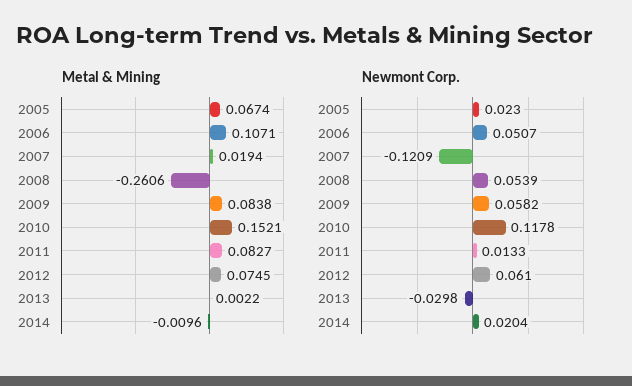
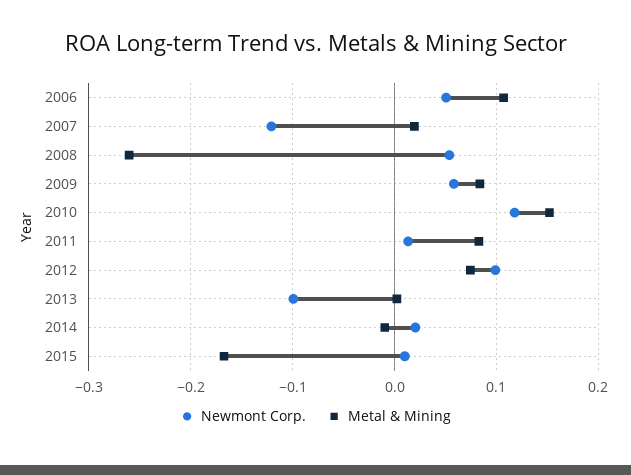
Metal & Mining, 2005: 0.0674 -> none
Newmont Corp., 2005: 0.023 -> none
Newmont Corp., 2012: 0.061 -> 0.1
Newmont Corp., 2013: -0.0298 -> -0.1
Newmont Corp., 2015: none -> 0.01
Metal & Mining, 2015: none -> -0.17

